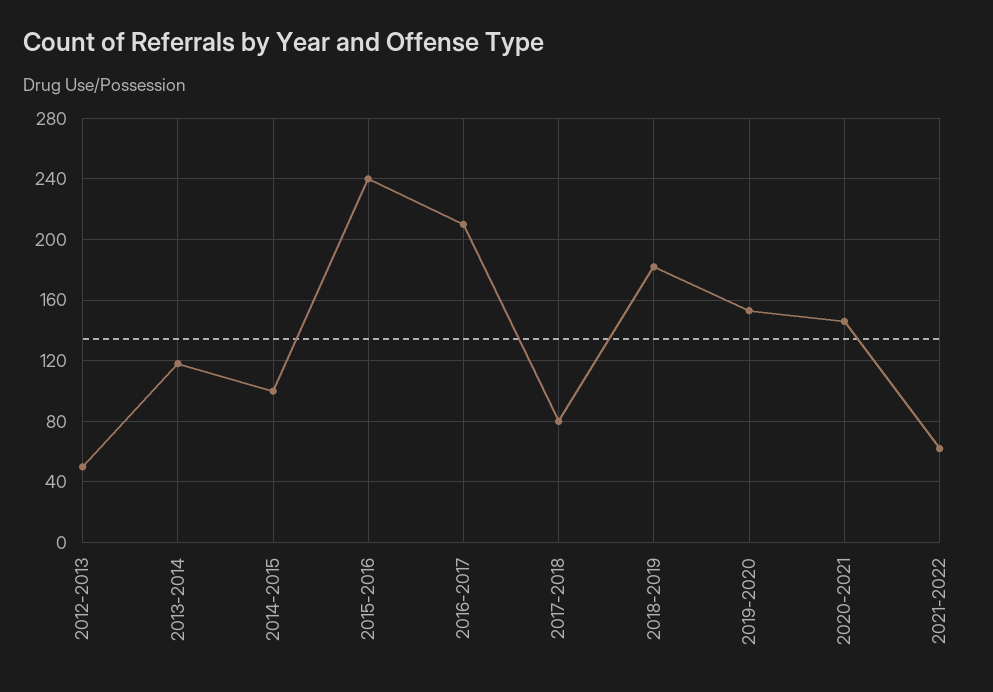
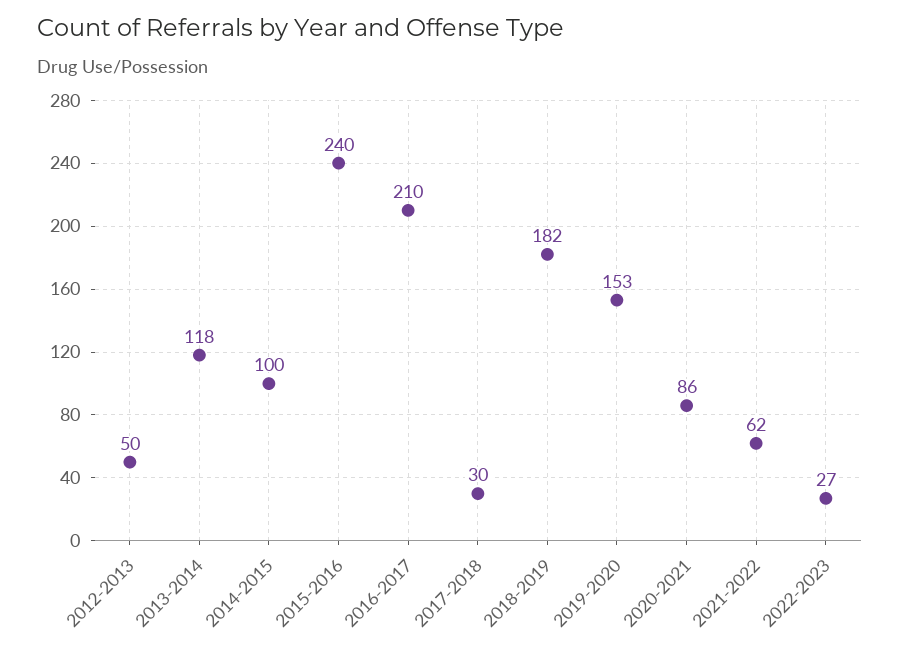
2017-2018: 80 -> 30
2020-2021: 145 -> 86
2022-2023: none -> 27

